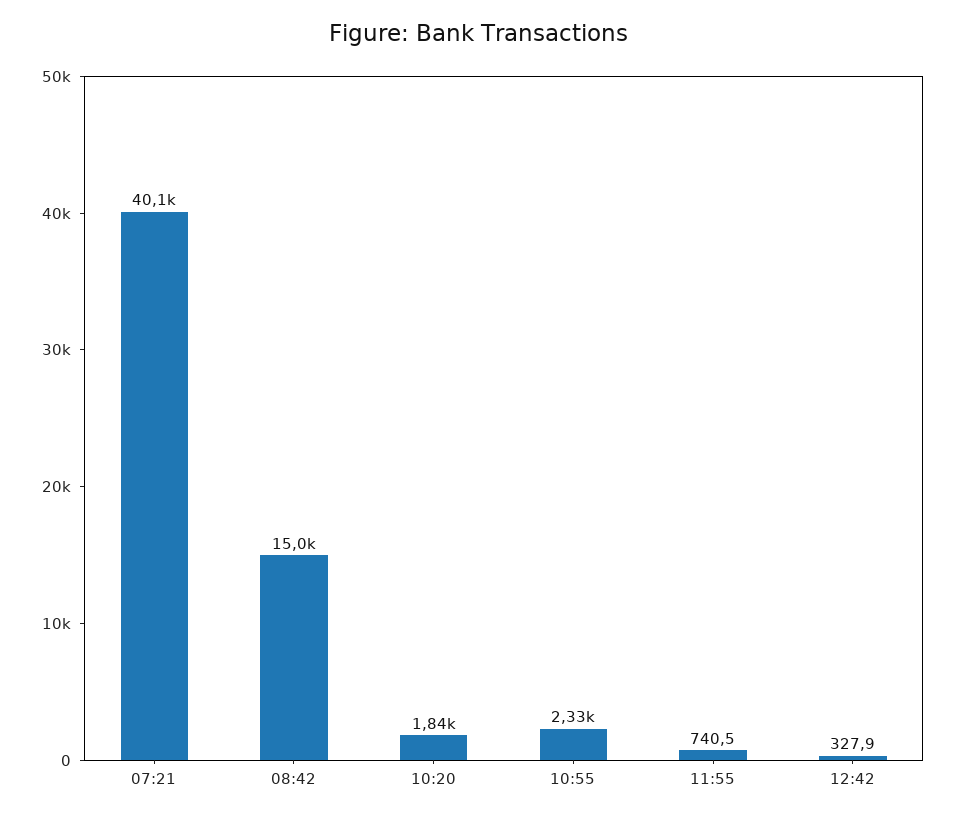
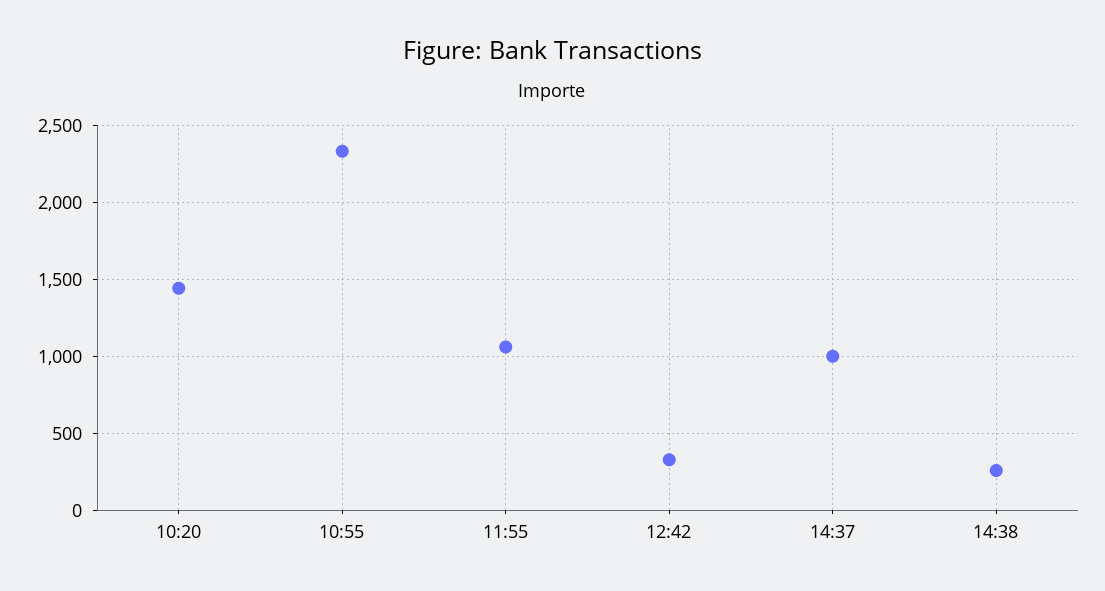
07:21: 40100 -> none
08:42: 15000 -> none
10:20: 1840 -> 1450
11:55: 740.5 -> 1050
14:37: none -> 1000
14:38: none -> 250

